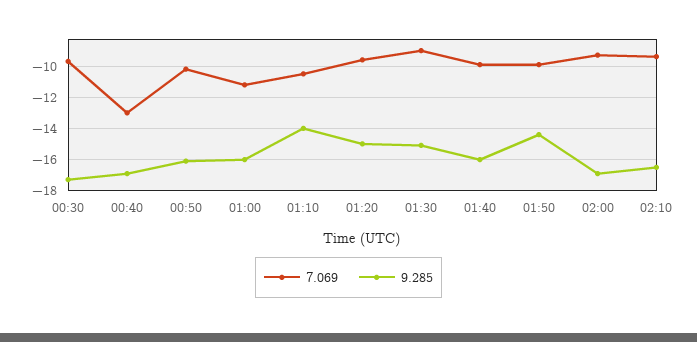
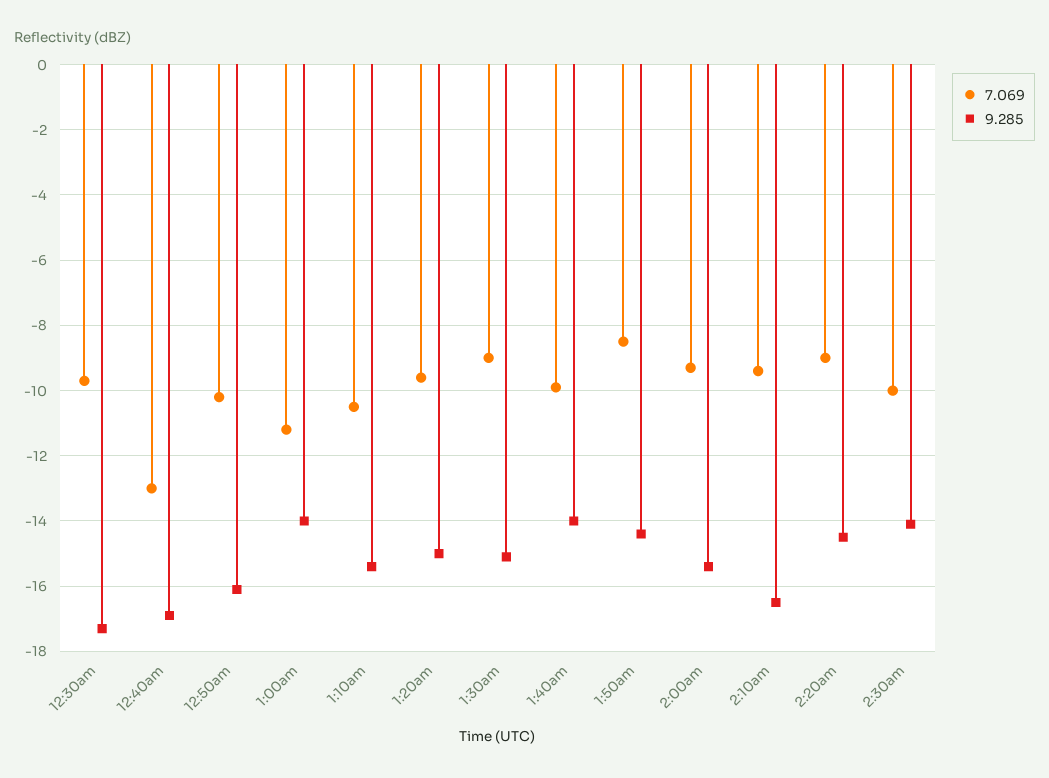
9.285, 01:00: -16 -> -14
9.285, 01:10: -14 -> -15.5
9.285, 01:40: -16 -> -14
7.069, 01:50: -10 -> -8.5
9.285, 02:00: -17 -> -15.5
7.069, 2:20am: none -> -9
9.285, 2:20am: none -> -14.5
7.069, 2:30am: none -> -10
9.285, 2:30am: none -> -14

